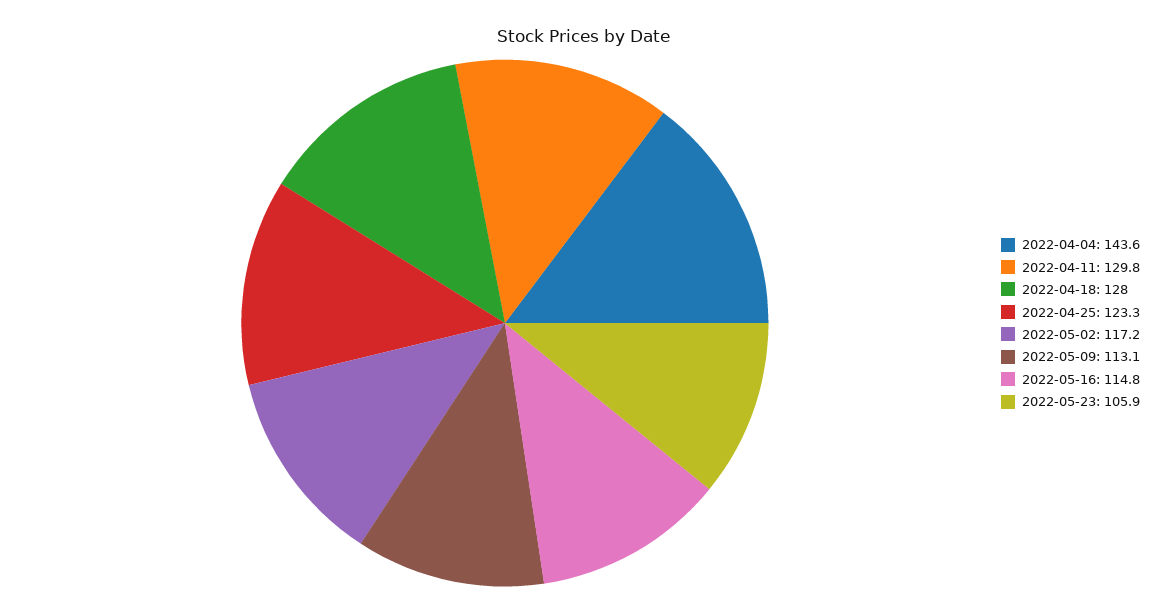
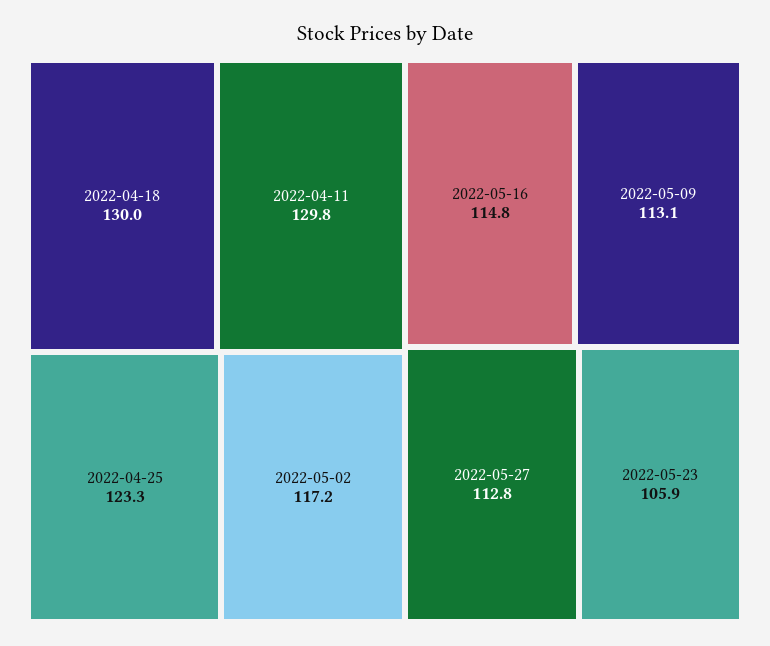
2022-04-04: 143.6 -> none
2022-04-18: 128 -> 130
2022-05-27: none -> 112.8

